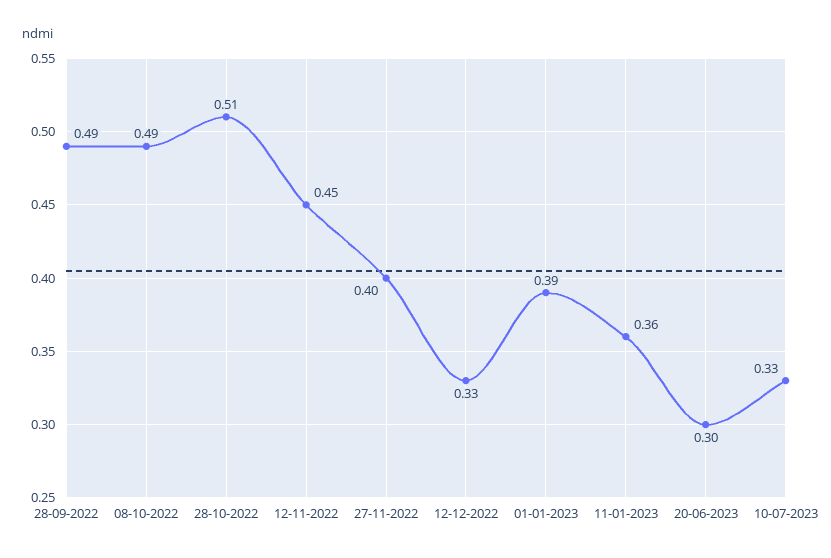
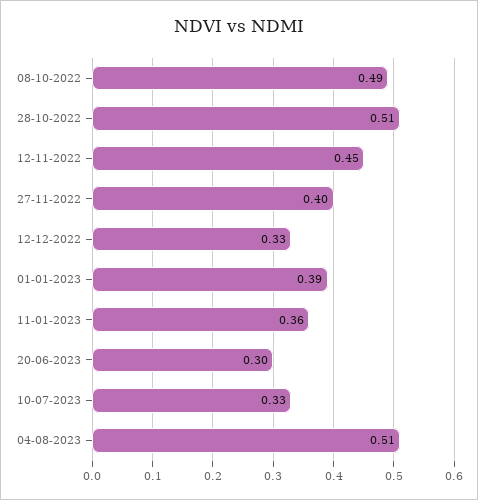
28-09-2022: 0.49 -> none
04-08-2023: none -> 0.51

